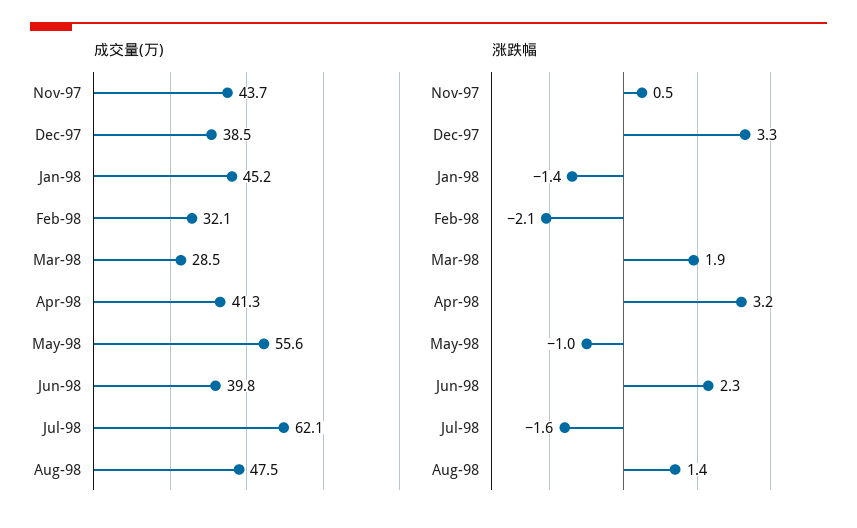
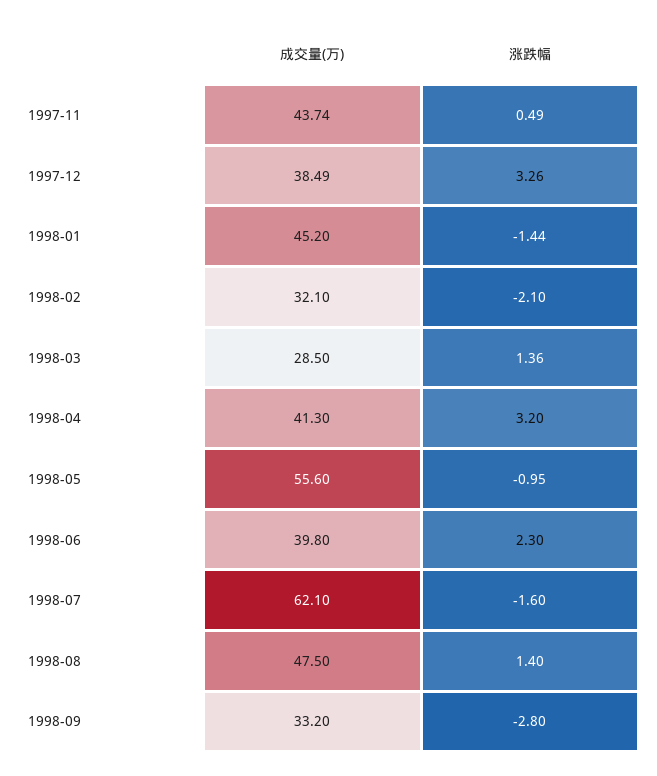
涨跌幅, Mar-98: 1.9 -> 1.36
成交量(万), 1998-09: none -> 33.2
涨跌幅, 1998-09: none -> -2.8

